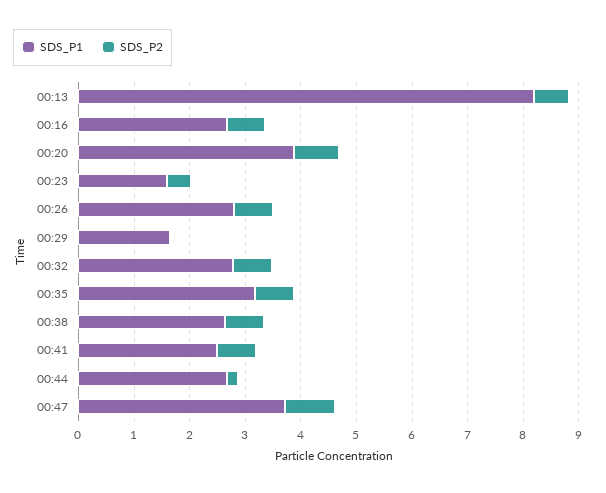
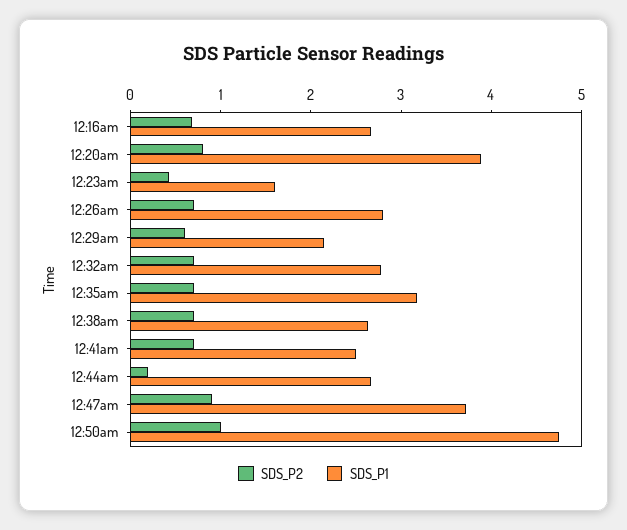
SDS_P1, 00:13: 8.2 -> none
SDS_P2, 00:13: 0.6 -> none
SDS_P1, 00:29: 1.6 -> 2.2
SDS_P2, 00:29: 0 -> 0.6
SDS_P2, 12:50am: none -> 1
SDS_P1, 12:50am: none -> 4.8

